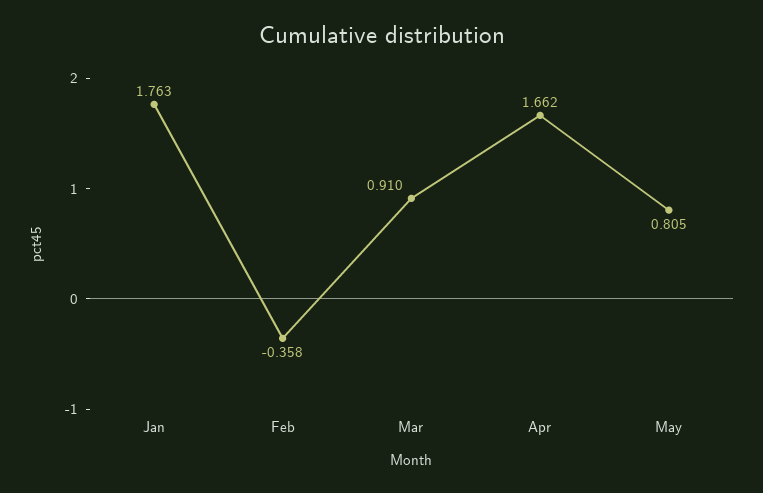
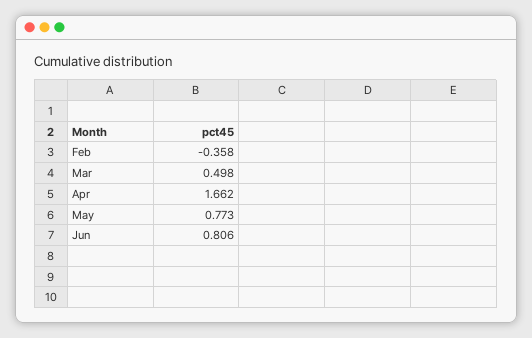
Jan: 1.763 -> none
Mar: 0.91 -> 0.498
May: 0.805 -> 0.773
Jun: none -> 0.806

